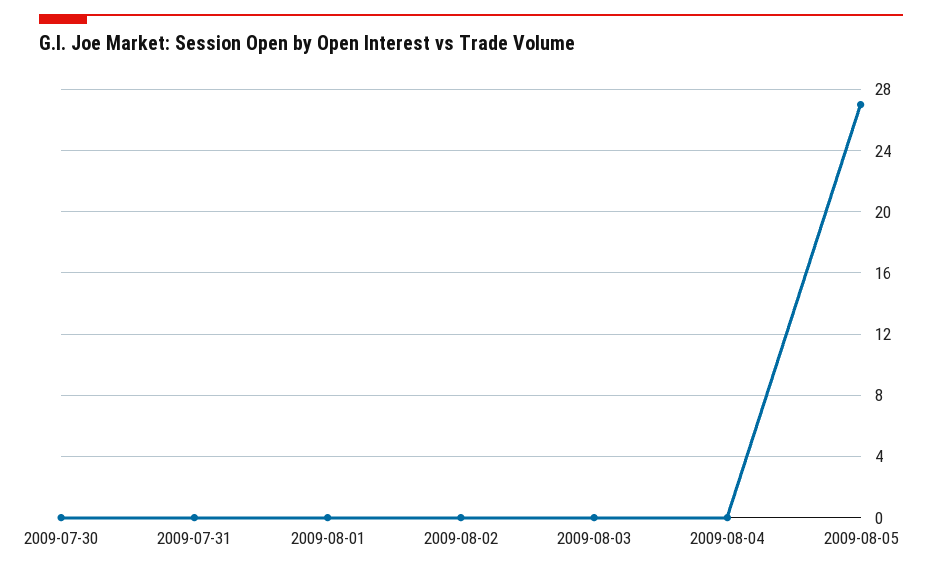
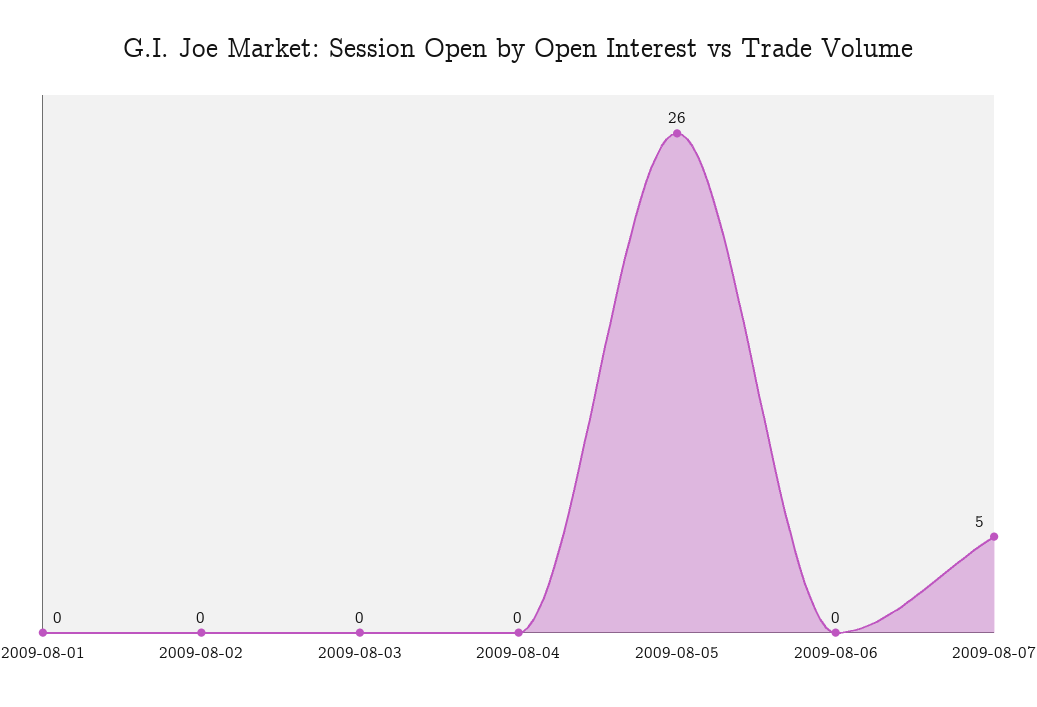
2009-07-30: 0 -> none
2009-07-31: 0 -> none
2009-08-05: 27 -> 26
2009-08-06: none -> 0
2009-08-07: none -> 5

